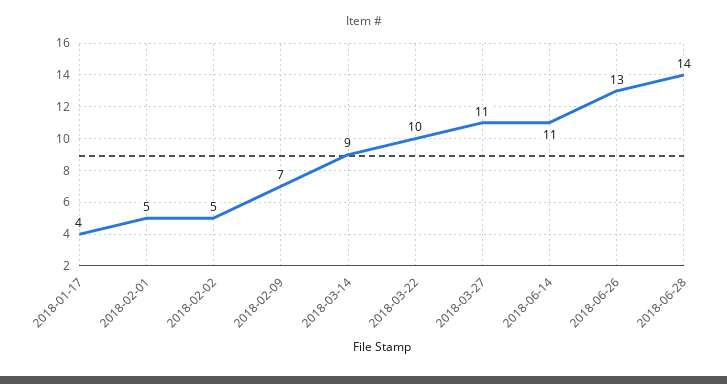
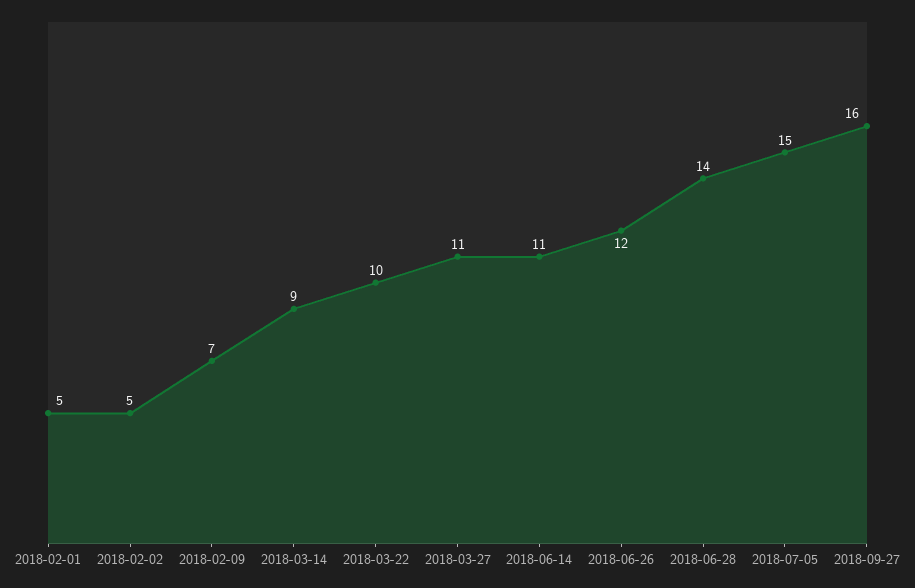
2018-01-17: 4 -> none
2018-06-26: 13 -> 12
2018-07-05: none -> 15
2018-09-27: none -> 16

